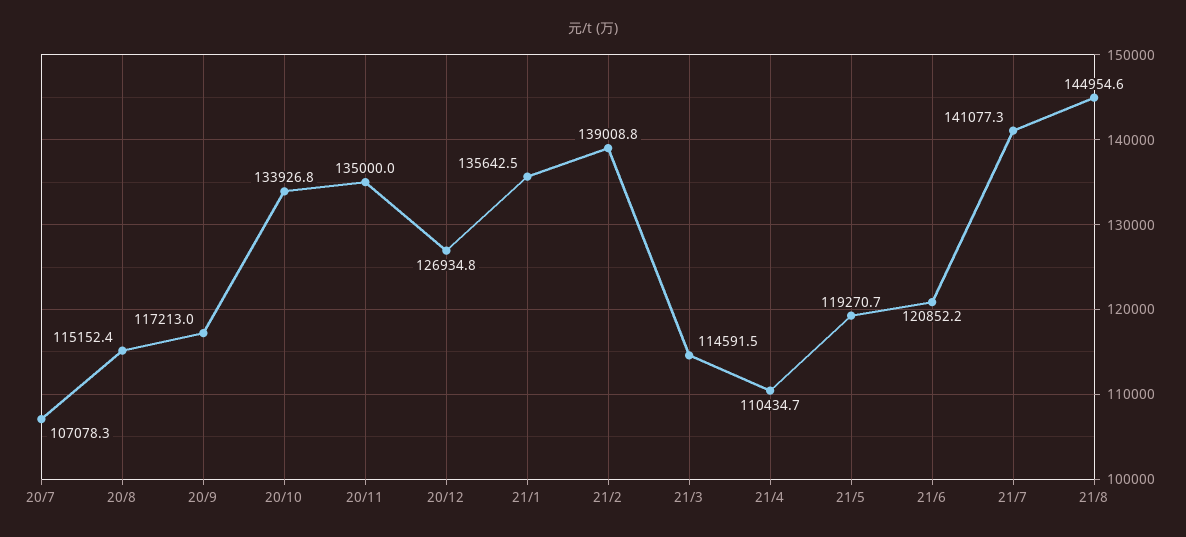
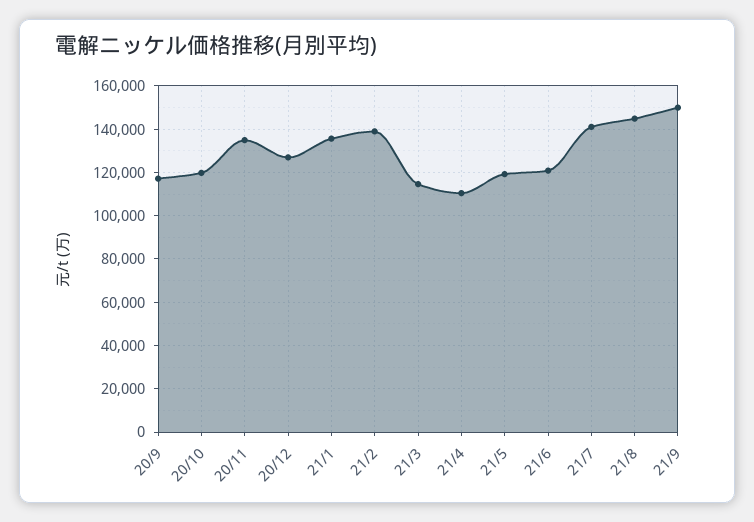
20/7: 107078.3 -> none
20/8: 115152.4 -> none
20/10: 133926.8 -> 120000
21/9: none -> 150000

